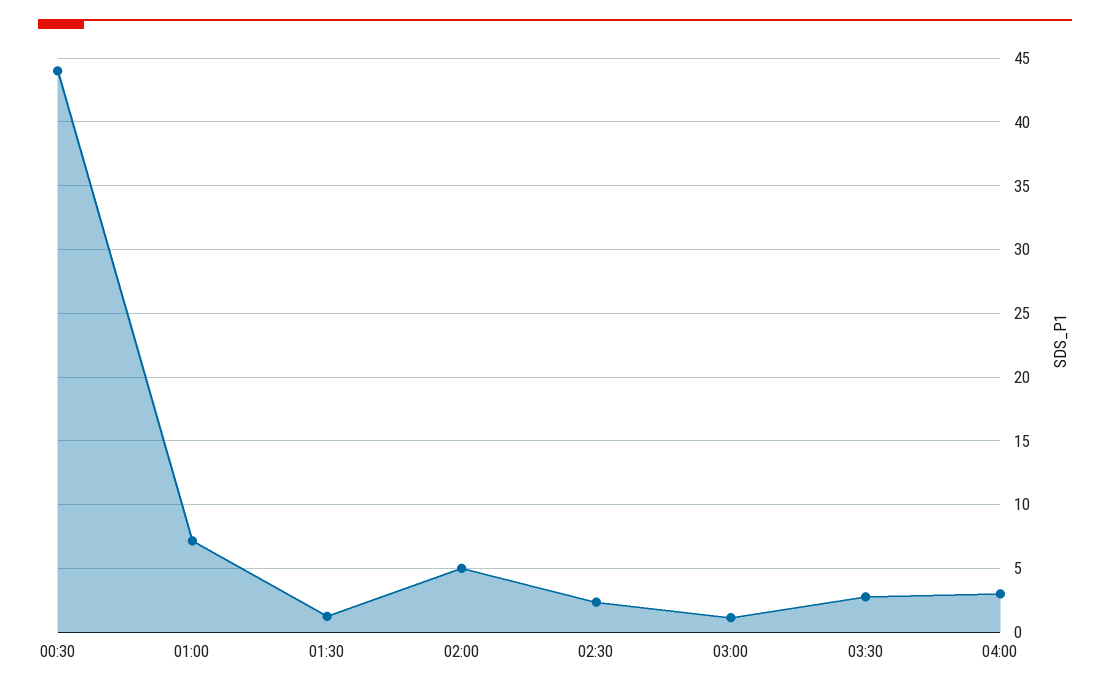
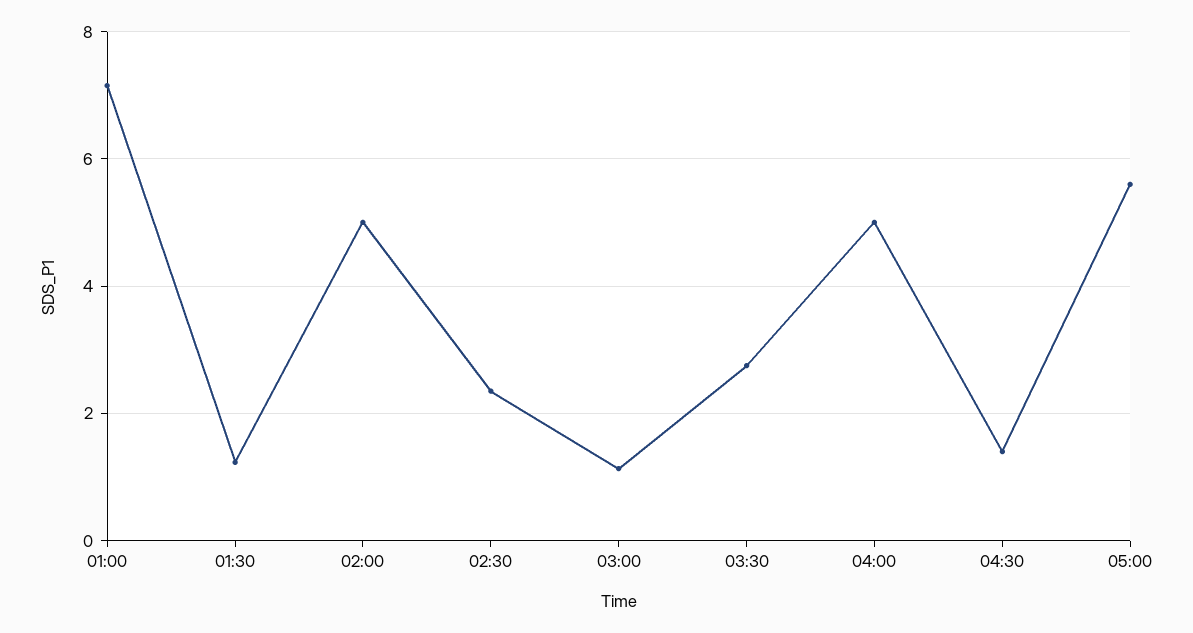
00:30: 44 -> none
04:00: 3 -> 5
04:30: none -> 1.4
05:00: none -> 5.6

